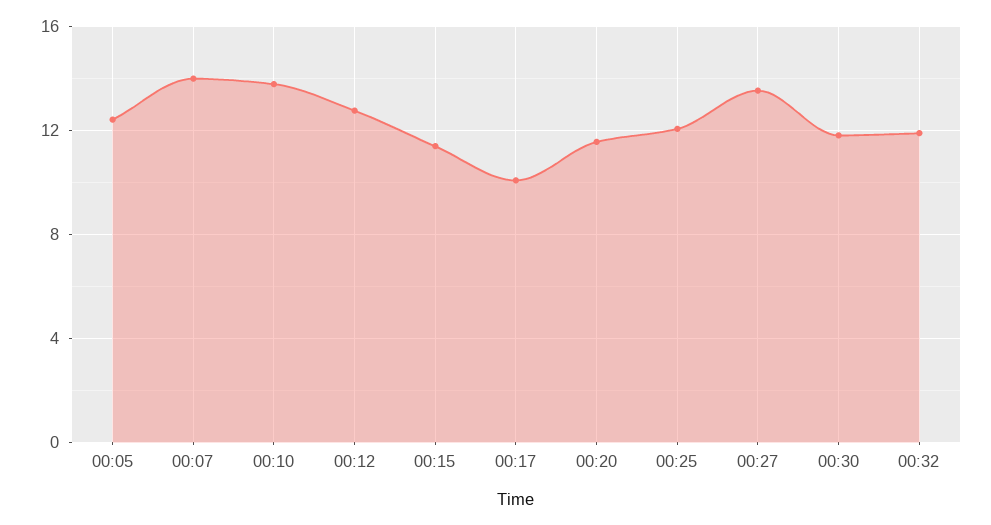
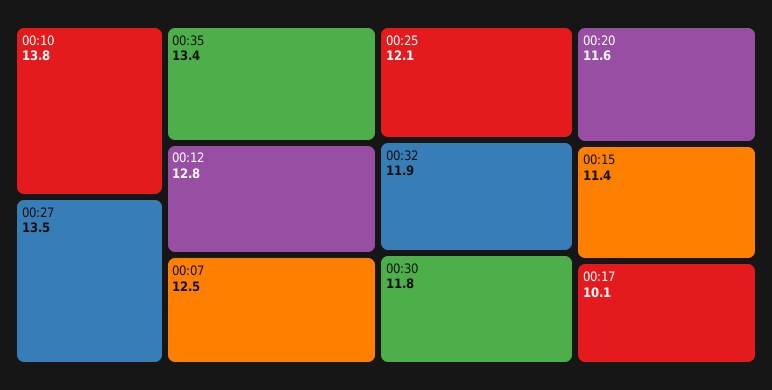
00:05: 12.5 -> none
00:07: 14 -> 12.5
00:35: none -> 13.4

